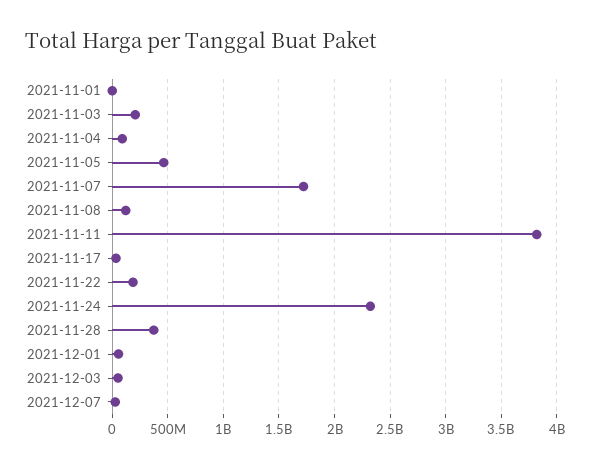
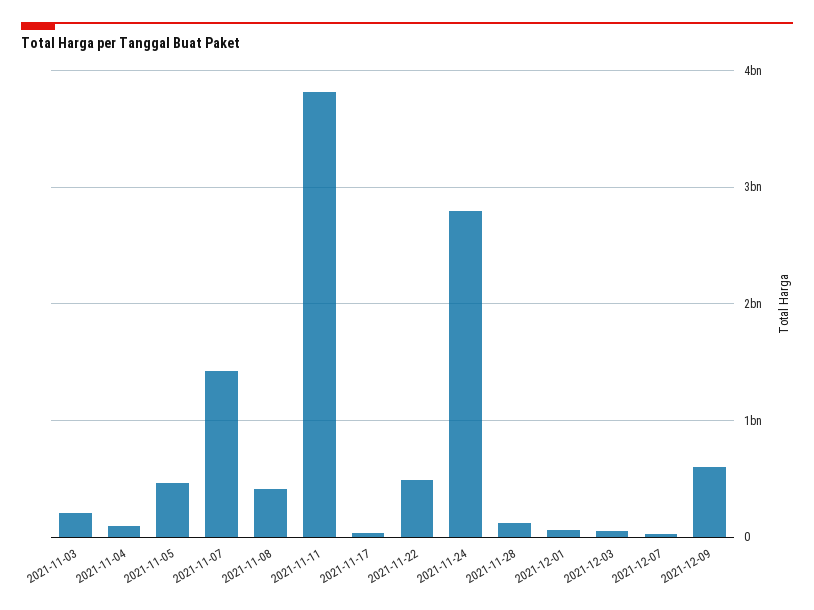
2021-11-01: 0 -> none
2021-11-07: 1700000000 -> 1400000000
2021-11-08: 100000000 -> 400000000
2021-11-22: 200000000 -> 500000000
2021-11-24: 2300000000 -> 2800000000
2021-11-28: 400000000 -> 100000000
2021-12-09: none -> 600000000

